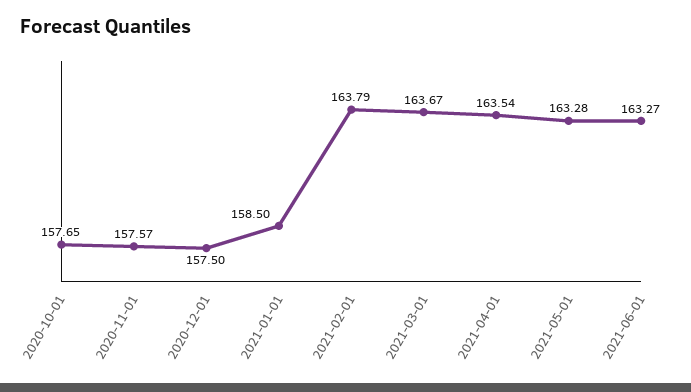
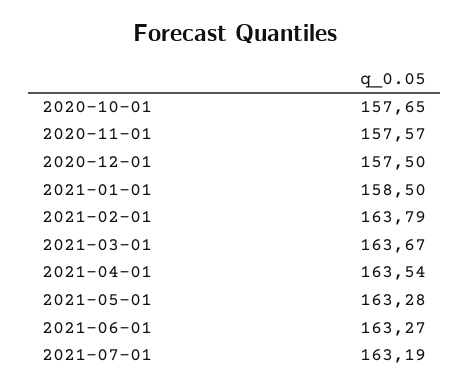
2021-07-01: none -> 163.19

